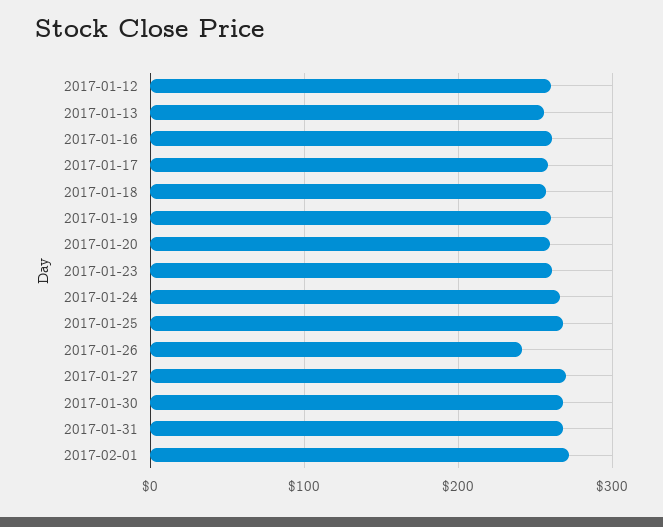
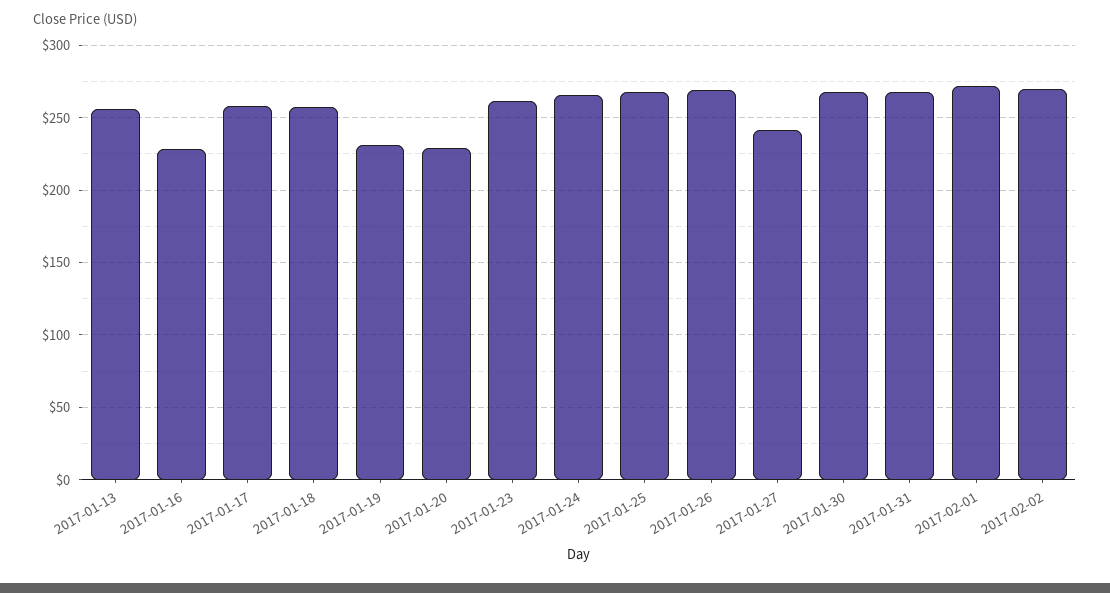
2017-01-12: 260 -> none
2017-01-16: 260 -> 230
2017-01-19: 260 -> 230
2017-01-20: 260 -> 230
2017-01-26: 240 -> 270
2017-01-27: 270 -> 240
2017-02-02: none -> 270

